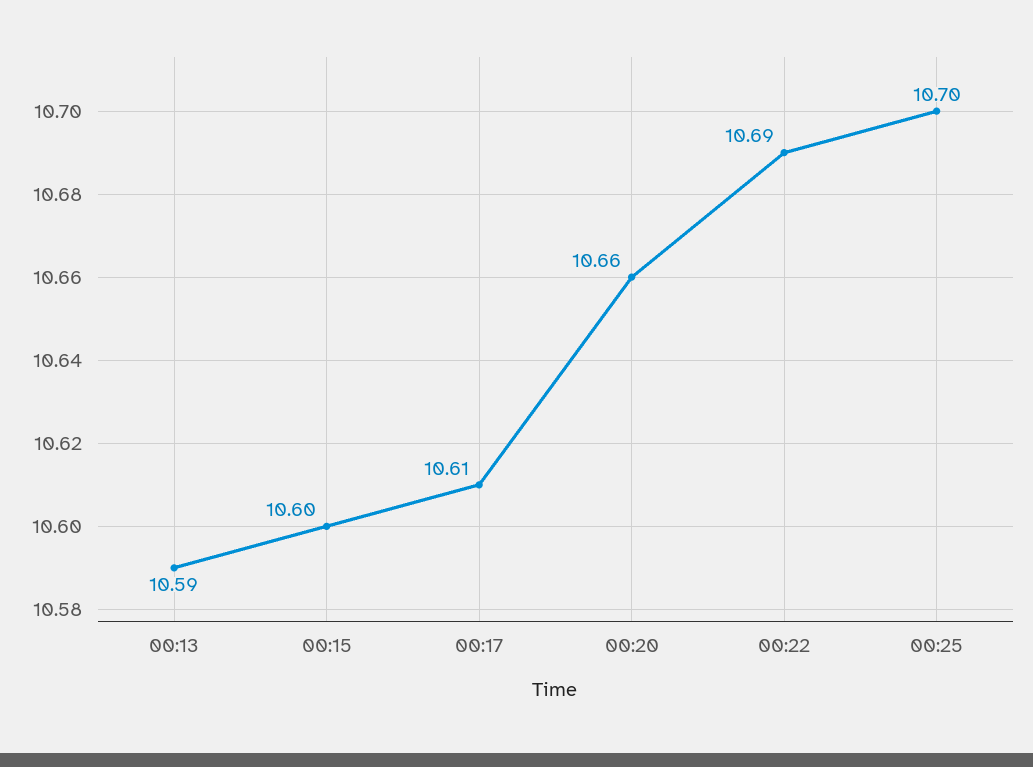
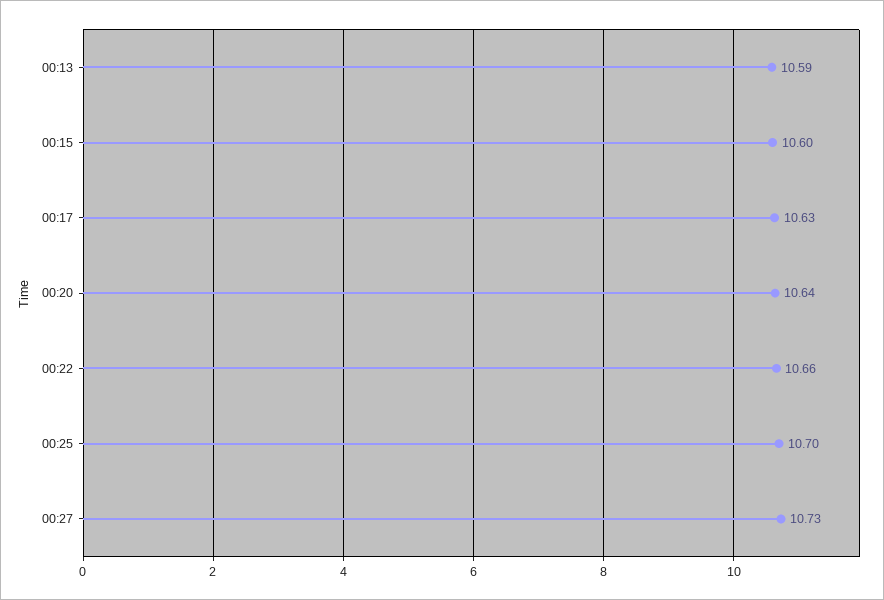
00:17: 10.61 -> 10.63
00:20: 10.66 -> 10.64
00:22: 10.69 -> 10.66
00:27: none -> 10.73

